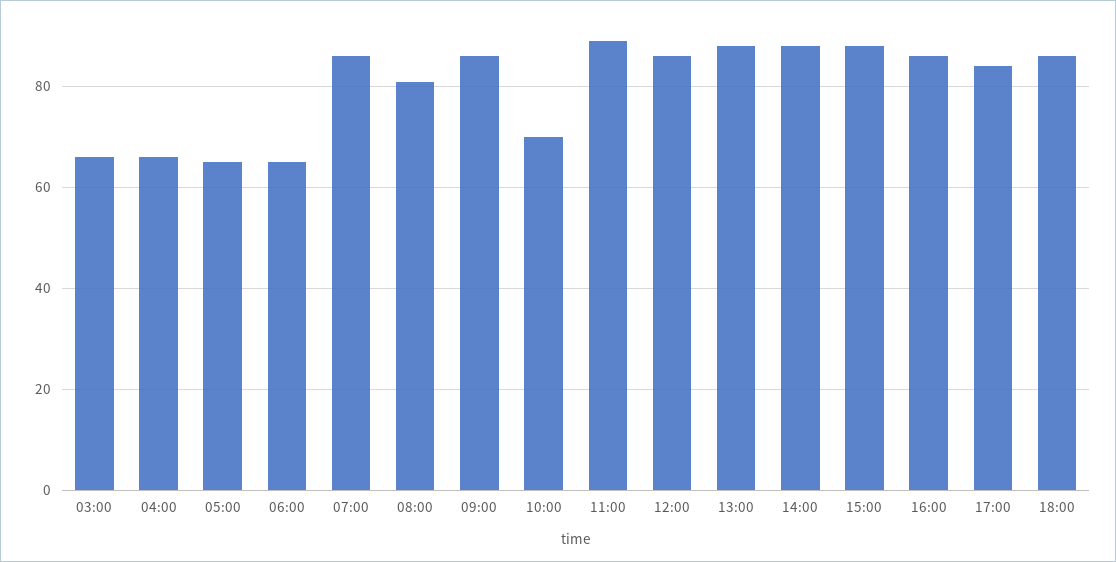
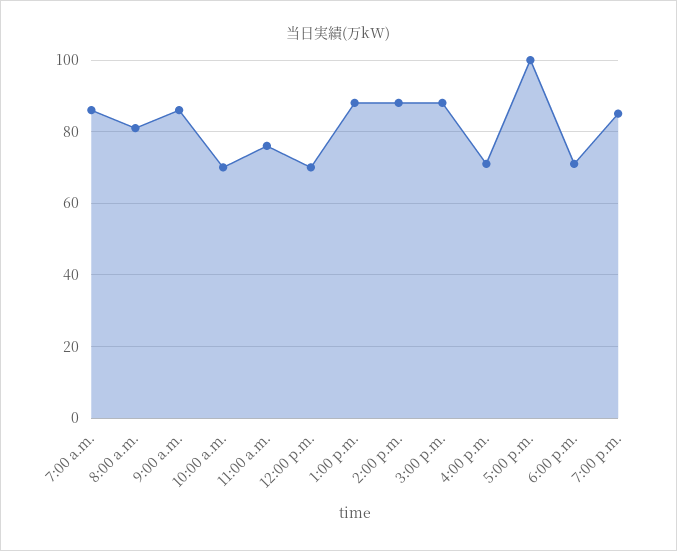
03:00: 65 -> none
04:00: 65 -> none
05:00: 65 -> none
06:00: 65 -> none
11:00: 90 -> 75
12:00: 85 -> 70
16:00: 85 -> 70
17:00: 85 -> 100
18:00: 85 -> 70
7:00 p.m.: none -> 85

